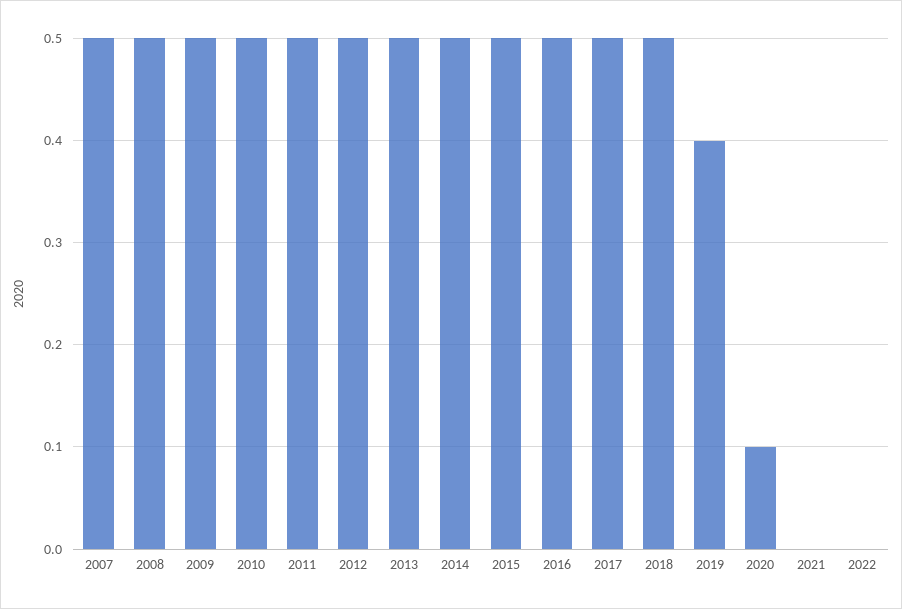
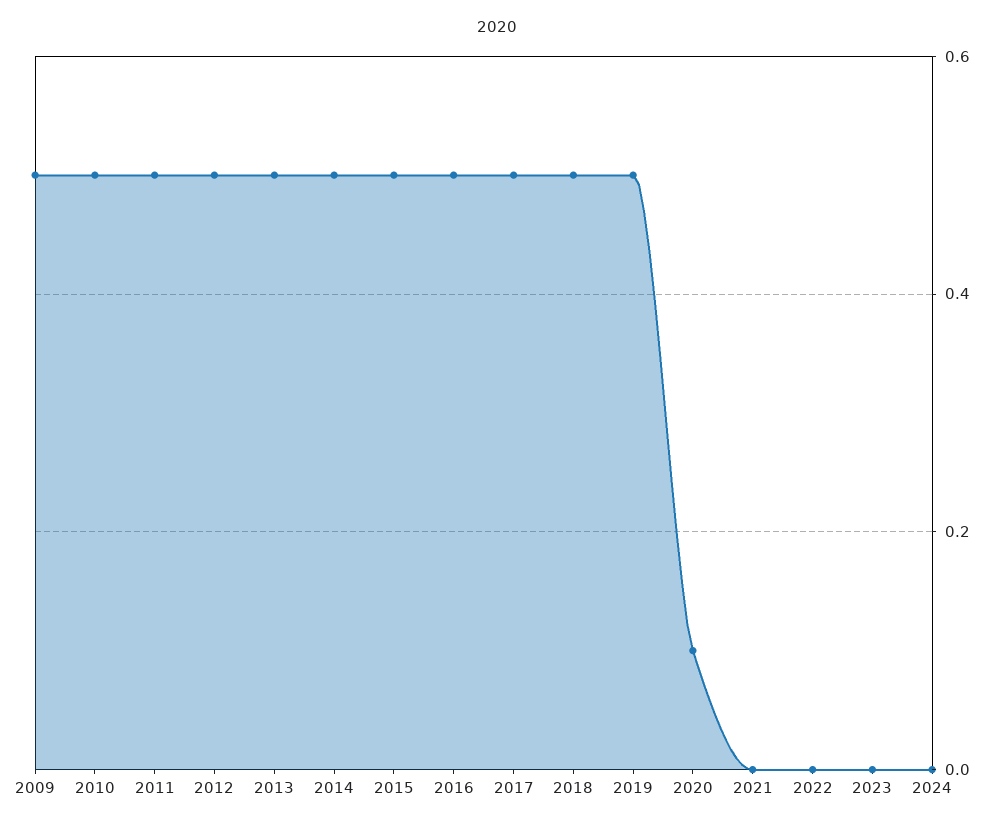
2007: 0.5 -> none
2008: 0.5 -> none
2019: 0.4 -> 0.5
2023: none -> 0
2024: none -> 0

